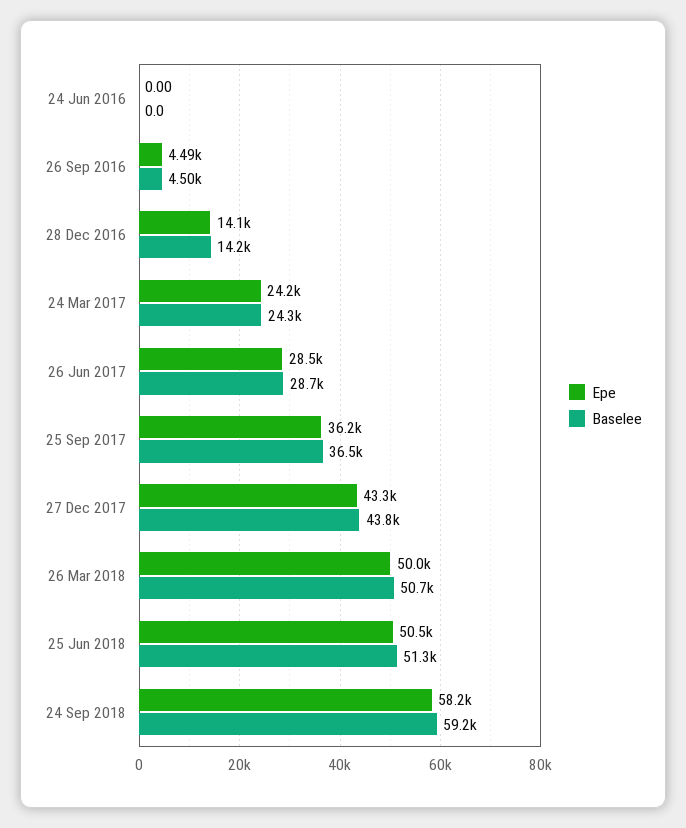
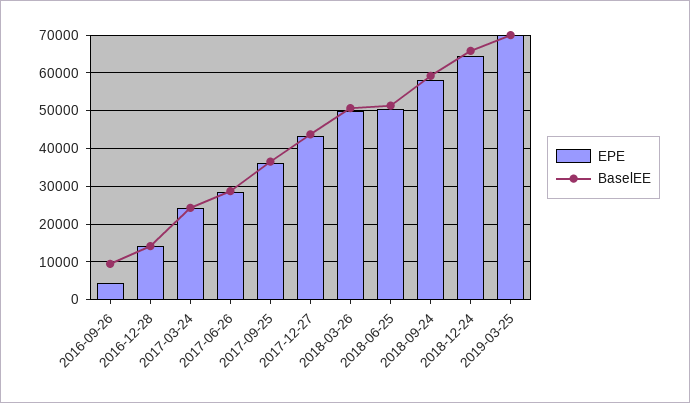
Epe, 24 Jun 2016: 0 -> none
Baselee, 24 Jun 2016: 0 -> none
Baselee, 26 Sep 2016: 4500 -> 10000
Epe, 2018-12-24: none -> 64000
Baselee, 2018-12-24: none -> 66000
Epe, 2019-03-25: none -> 70000
Baselee, 2019-03-25: none -> 70000

